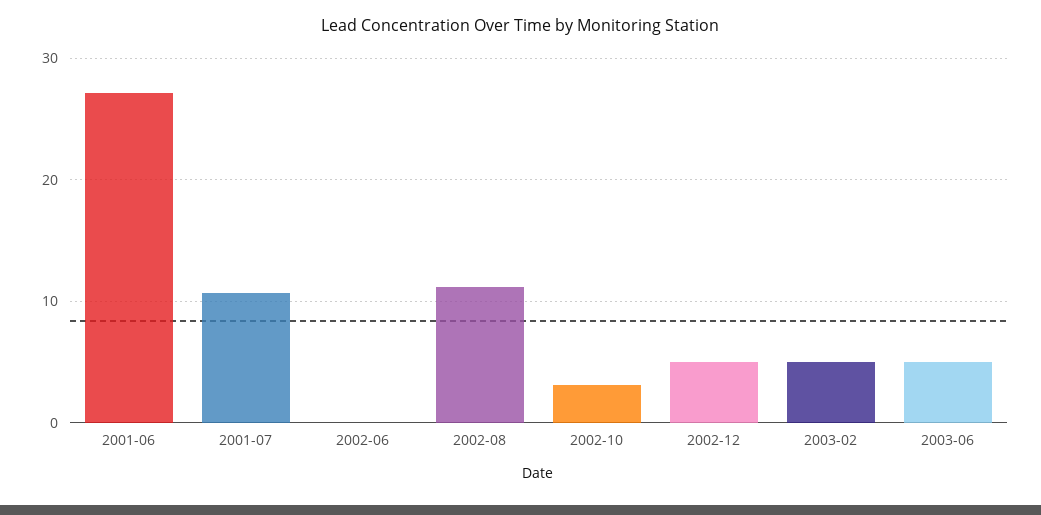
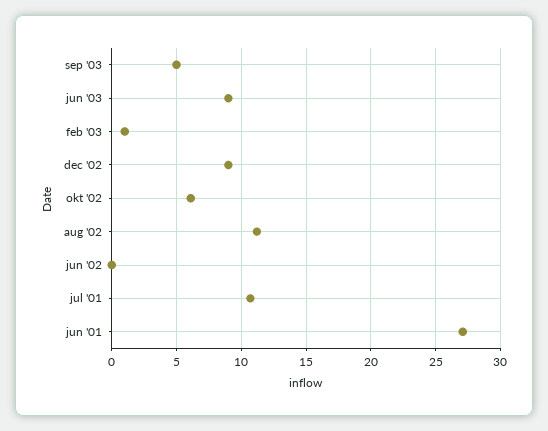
2002-10: 3 -> 6
2002-12: 5 -> 9
2003-02: 5 -> 1
2003-06: 5 -> 9
sep '03: none -> 5

